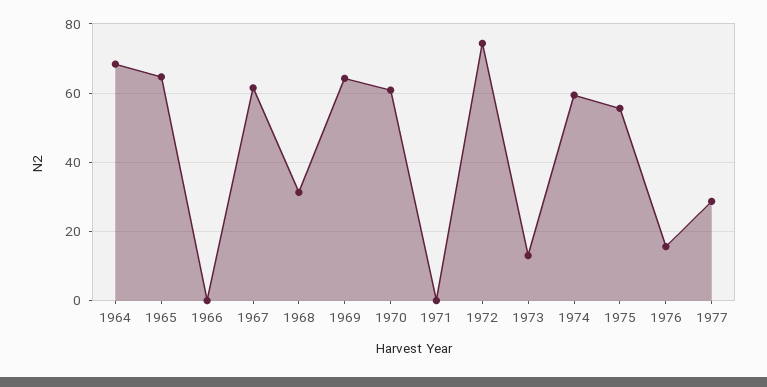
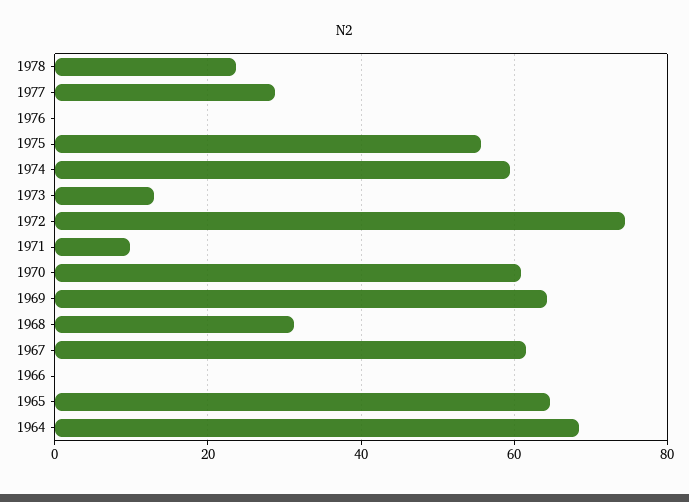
1971: 0 -> 10
1976: 16 -> 0
1978: none -> 24

